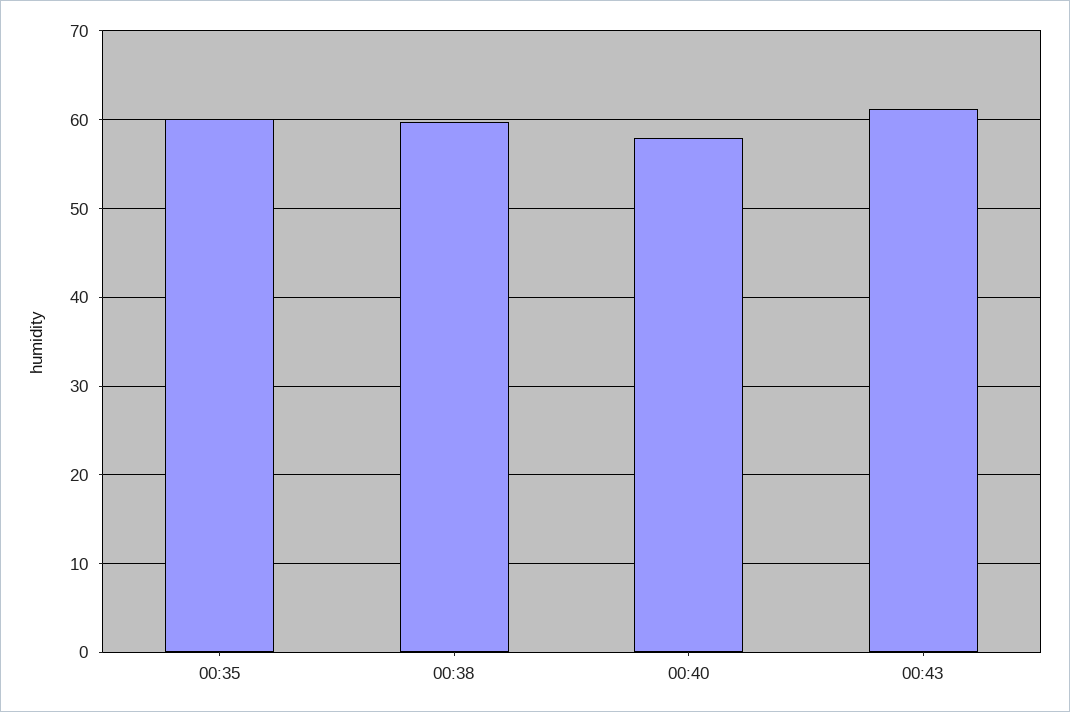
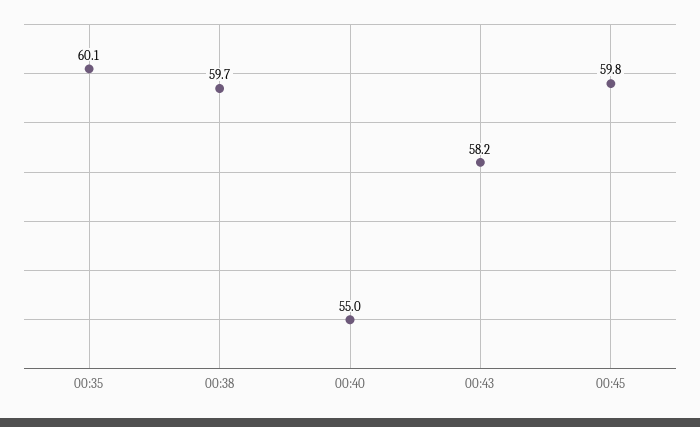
00:40: 58 -> 55
00:43: 61 -> 58.2
00:45: none -> 59.8

